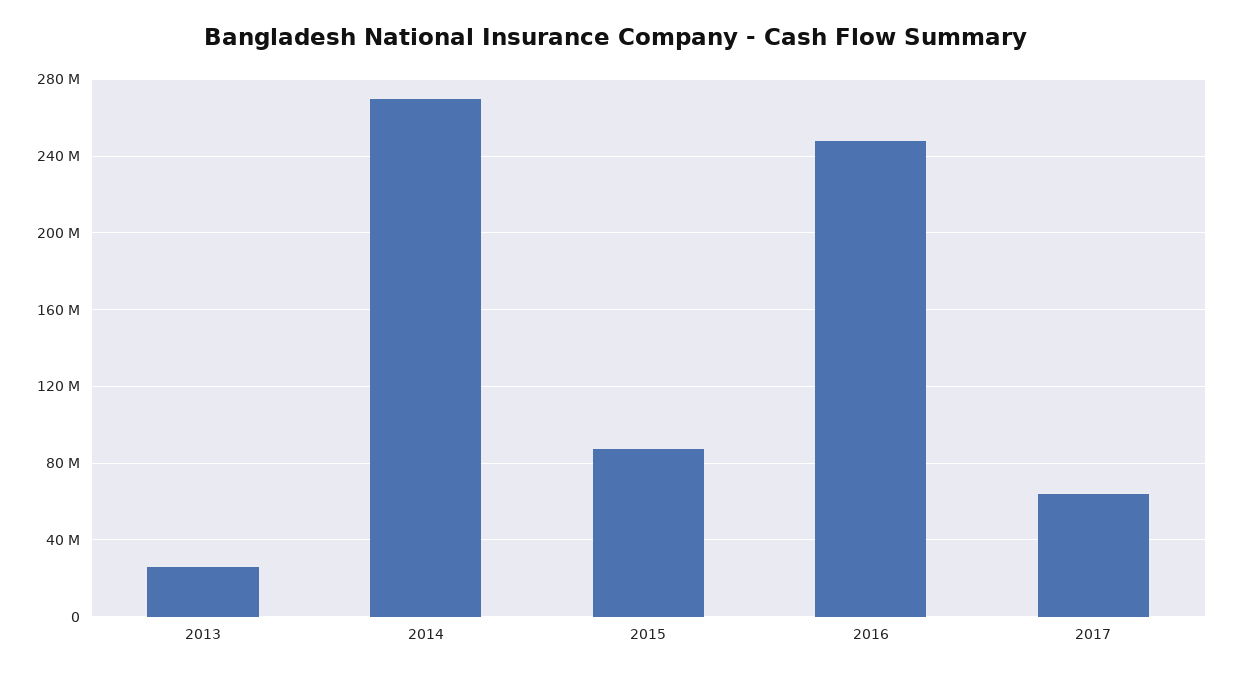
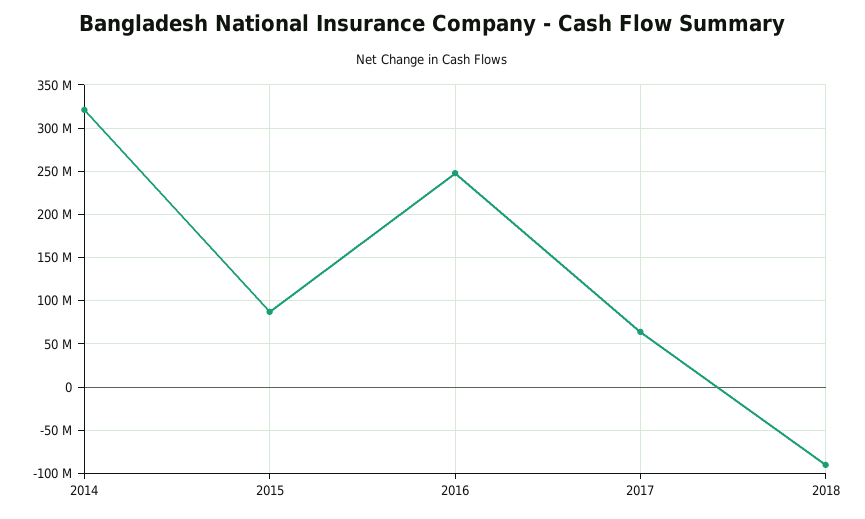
2013: 25000000 -> none
2014: 270000000 -> 320000000
2018: none -> -90000000

